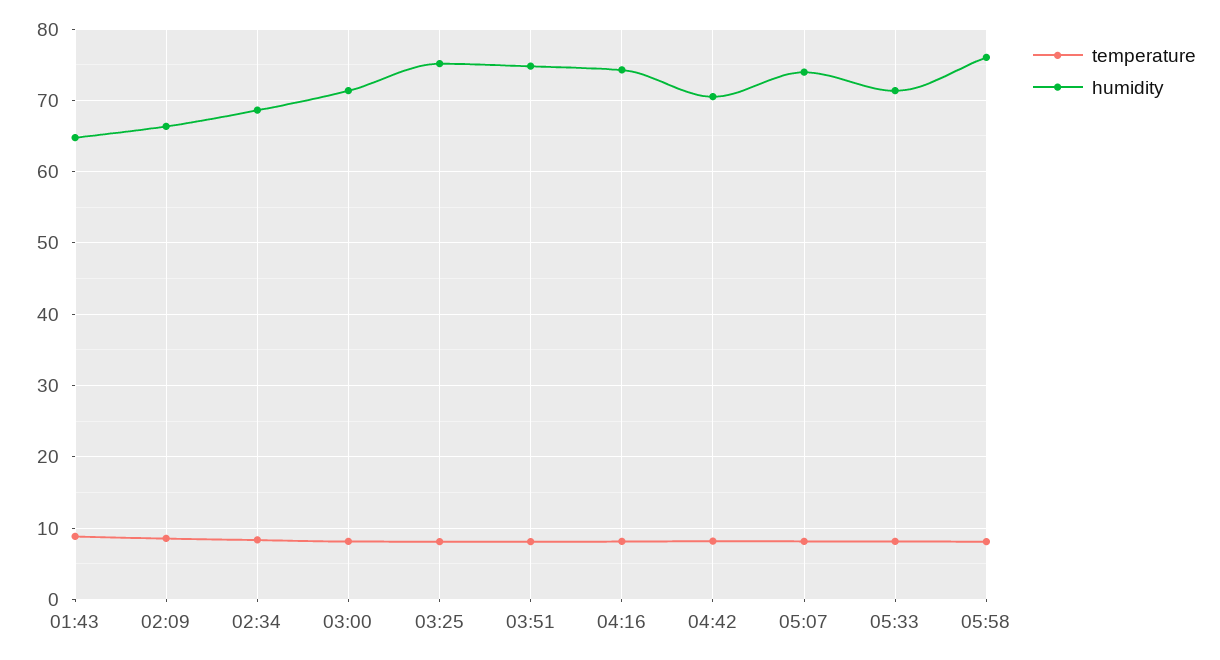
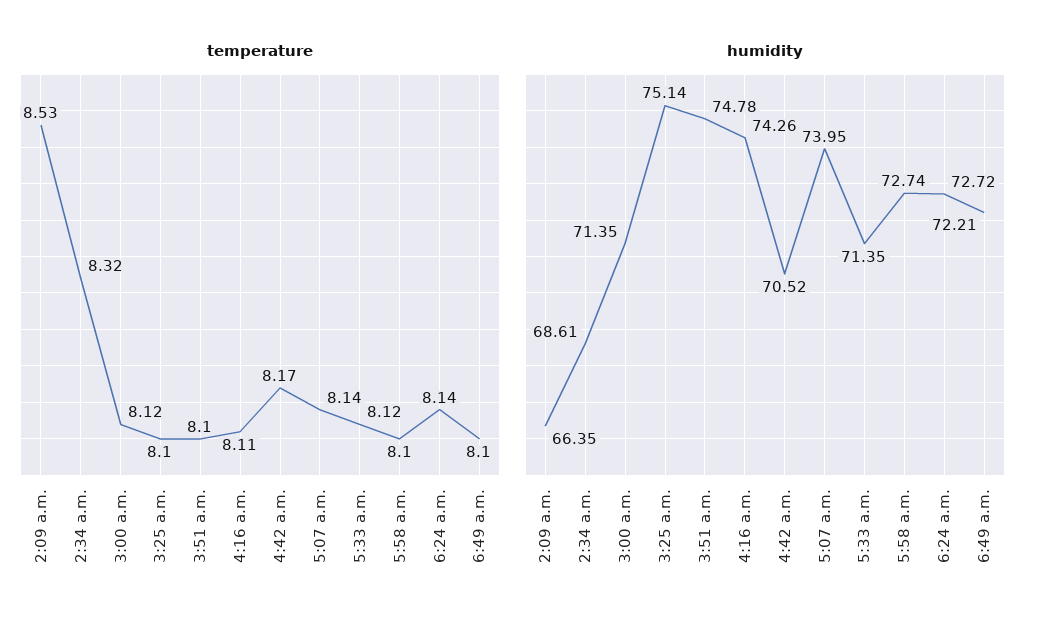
temperature, 01:43: 9 -> none
humidity, 01:43: 65 -> none
humidity, 05:58: 76 -> 72.74
temperature, 6:24 a.m.: none -> 8.14
temperature, 6:49 a.m.: none -> 8.1
humidity, 6:24 a.m.: none -> 72.72
humidity, 6:49 a.m.: none -> 72.21

